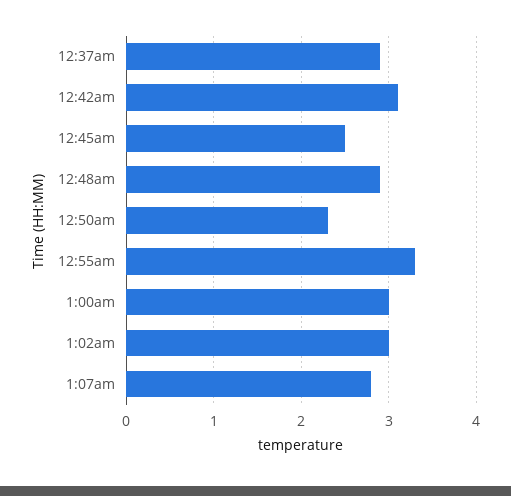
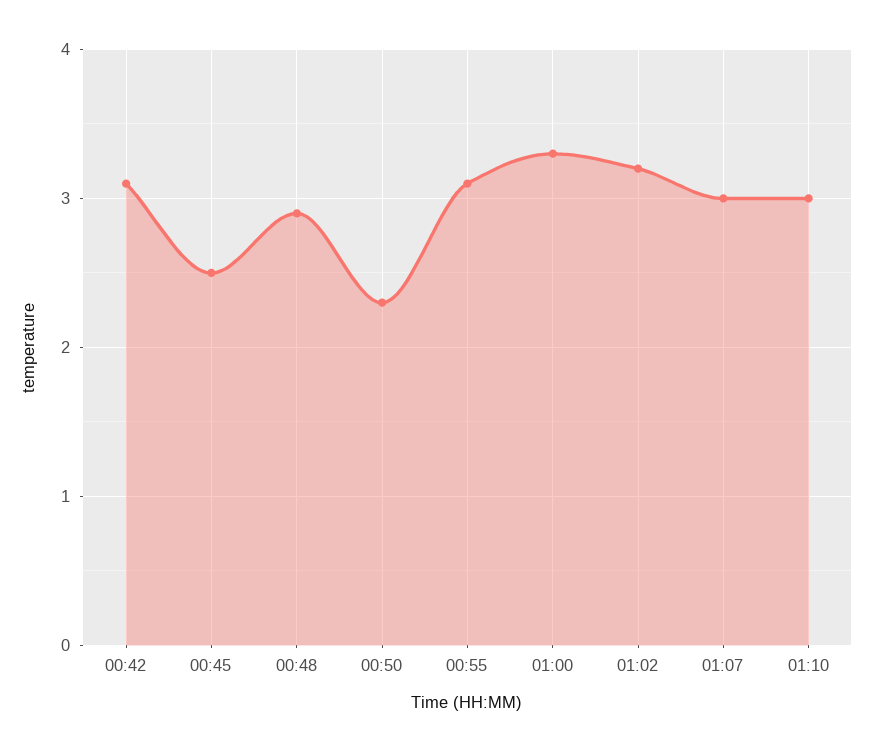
12:37am: 2.9 -> none
12:55am: 3.3 -> 3.1
1:00am: 3 -> 3.3
1:02am: 3 -> 3.2
1:07am: 2.8 -> 3
01:10: none -> 3

